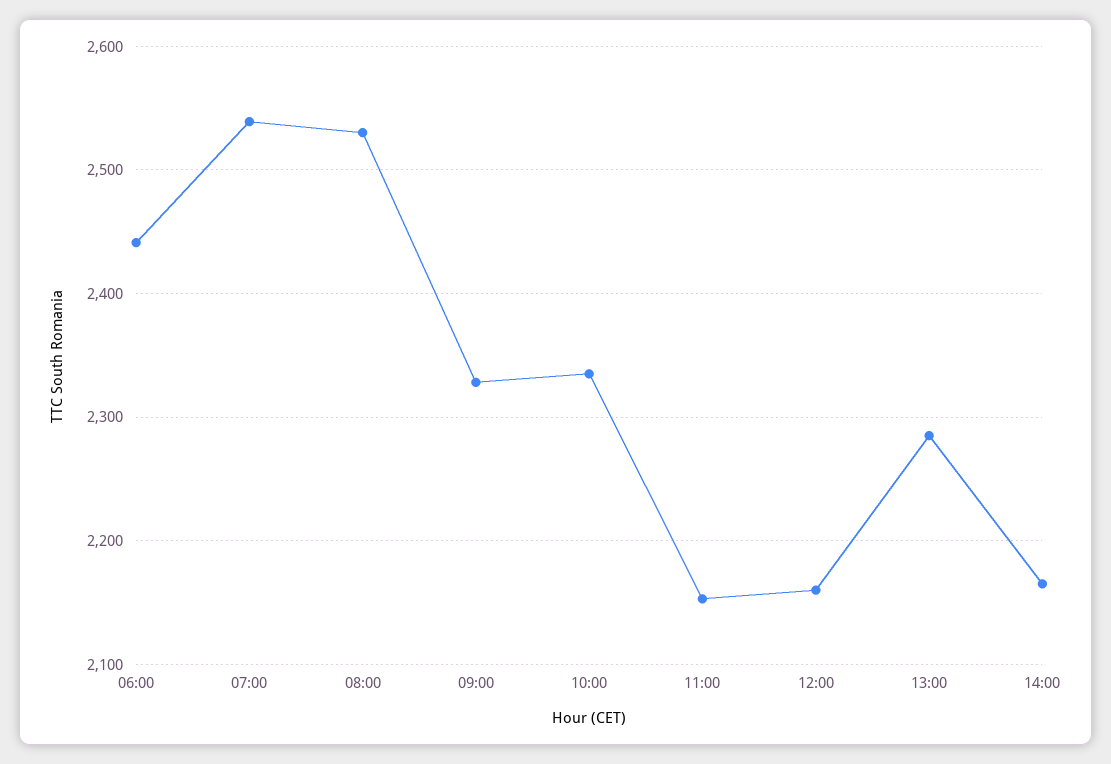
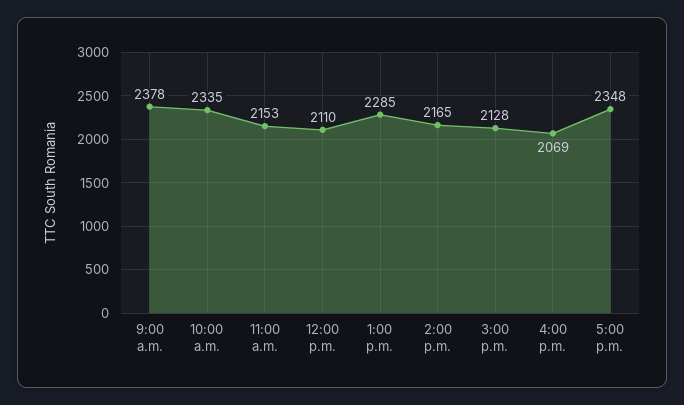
06:00: 2440 -> none
07:00: 2540 -> none
08:00: 2530 -> none
09:00: 2330 -> 2378
12:00: 2160 -> 2110
3:00 p.m.: none -> 2128
4:00 p.m.: none -> 2069
5:00 p.m.: none -> 2348

